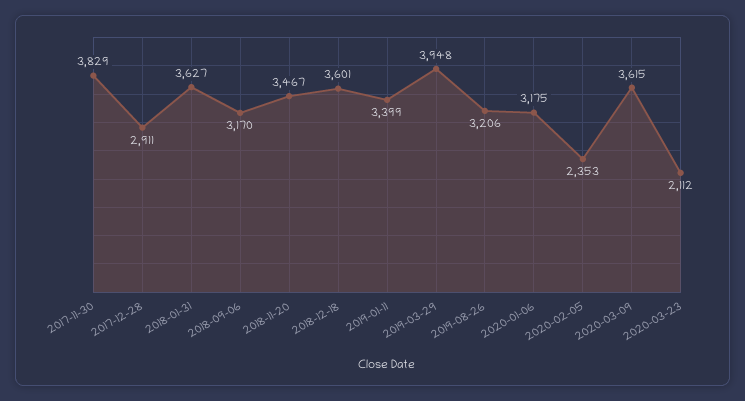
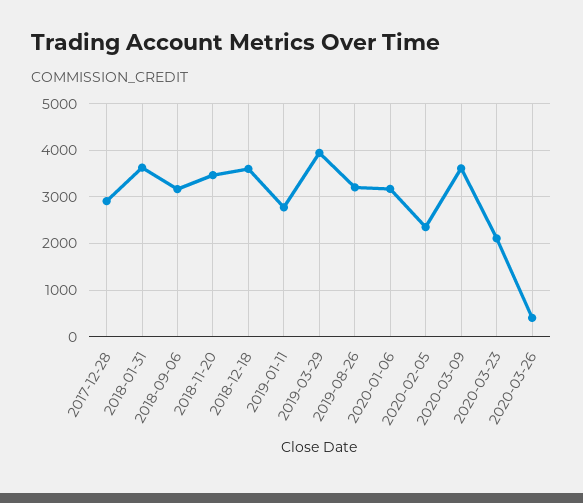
2017-11-30: 3829 -> none
2019-01-11: 3399 -> 2800
2020-03-26: none -> 400

